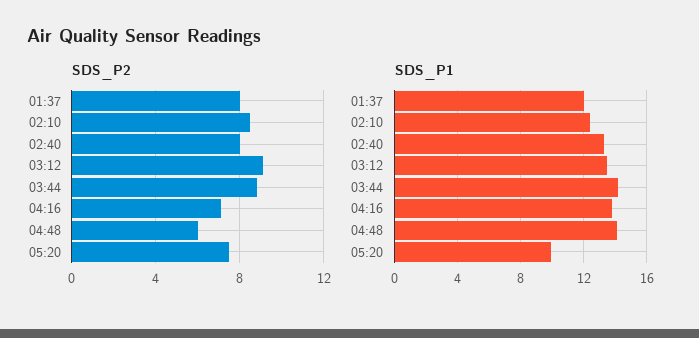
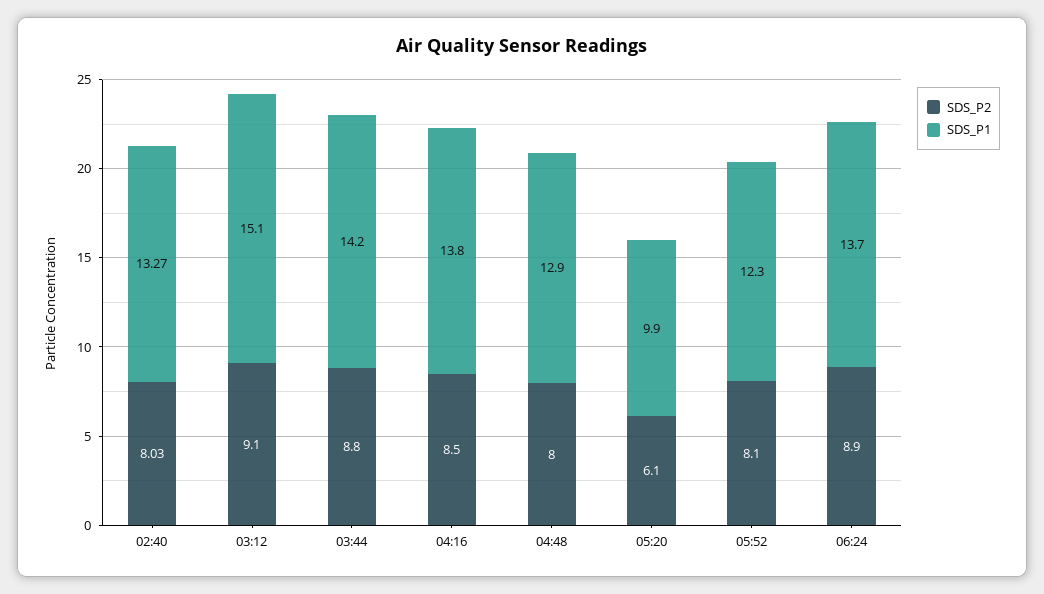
SDS_P2, 01:37: 8 -> none
SDS_P2, 02:10: 8.5 -> none
SDS_P2, 04:16: 7 -> 8.5
SDS_P2, 04:48: 6 -> 8
SDS_P2, 05:20: 7.5 -> 6.1
SDS_P1, 01:37: 12 -> none
SDS_P1, 02:10: 12.5 -> none
SDS_P1, 03:12: 13.5 -> 15.1
SDS_P1, 04:48: 14 -> 12.9
SDS_P2, 05:52: none -> 8.1
SDS_P1, 05:52: none -> 12.3
SDS_P2, 06:24: none -> 8.9
SDS_P1, 06:24: none -> 13.7

